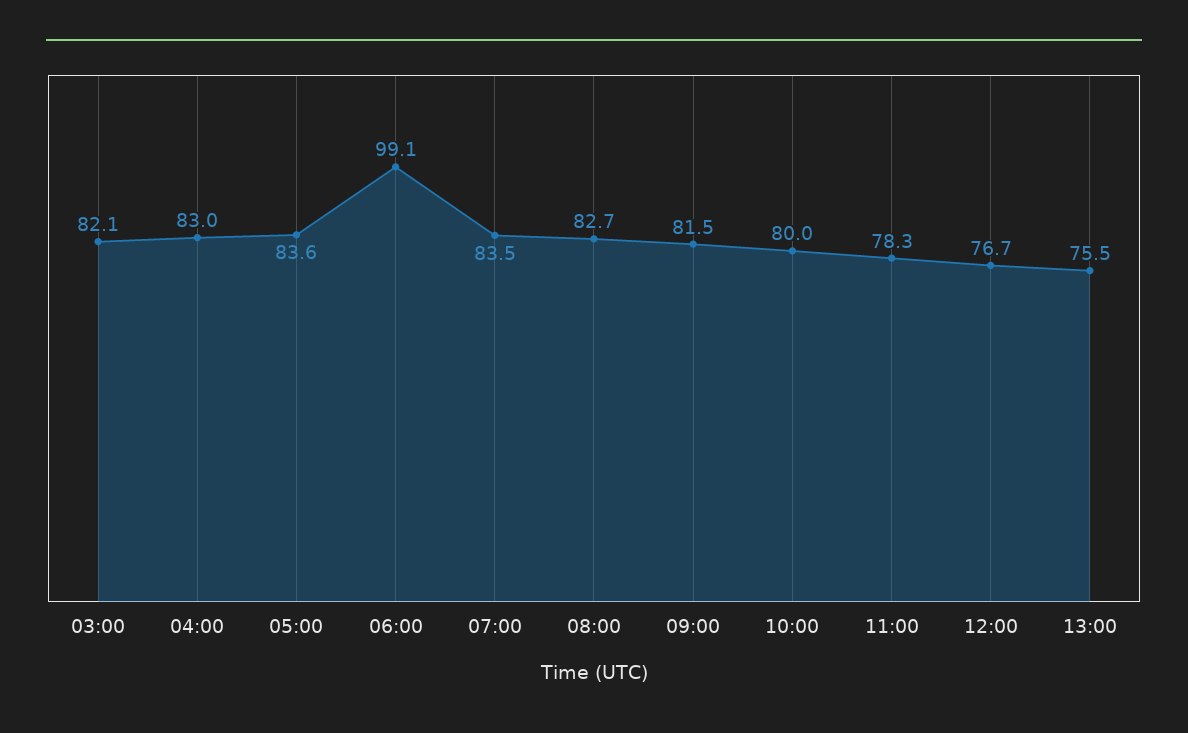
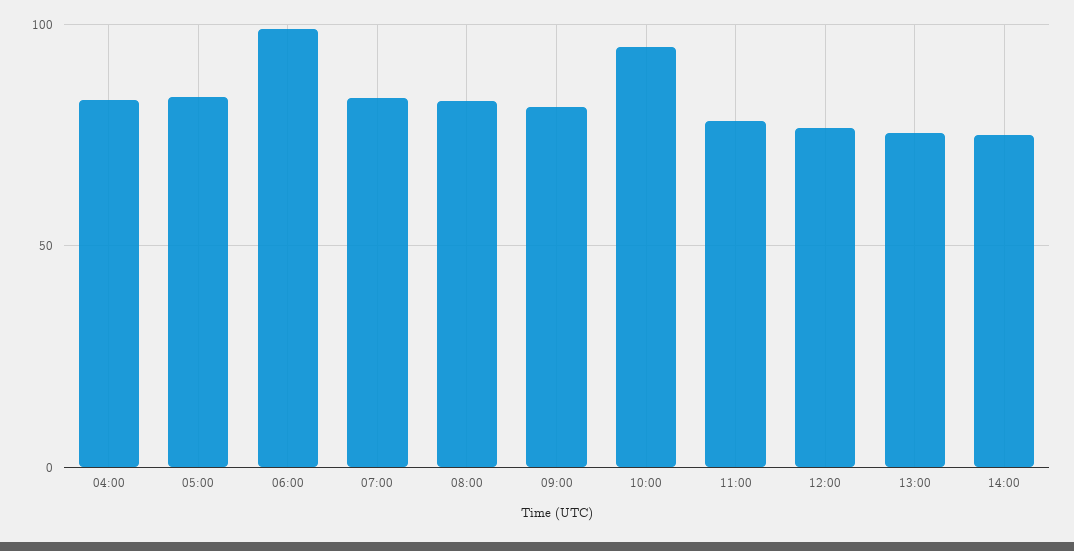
03:00: 82.1 -> none
10:00: 80 -> 95
14:00: none -> 75

